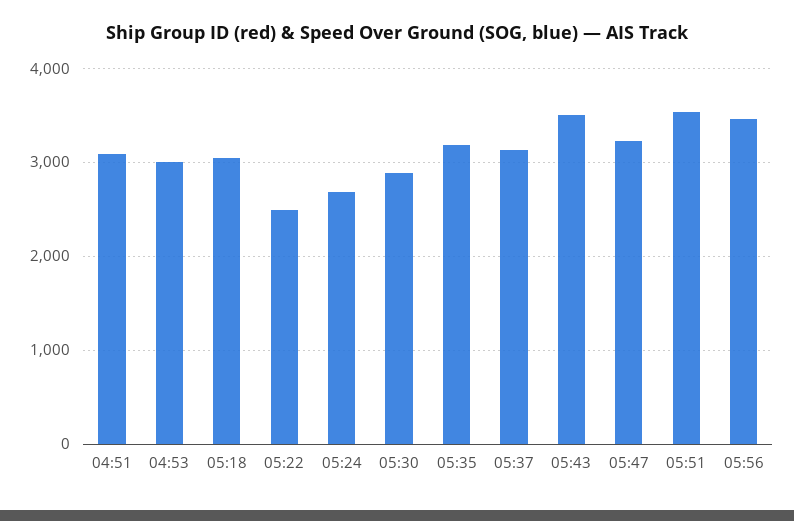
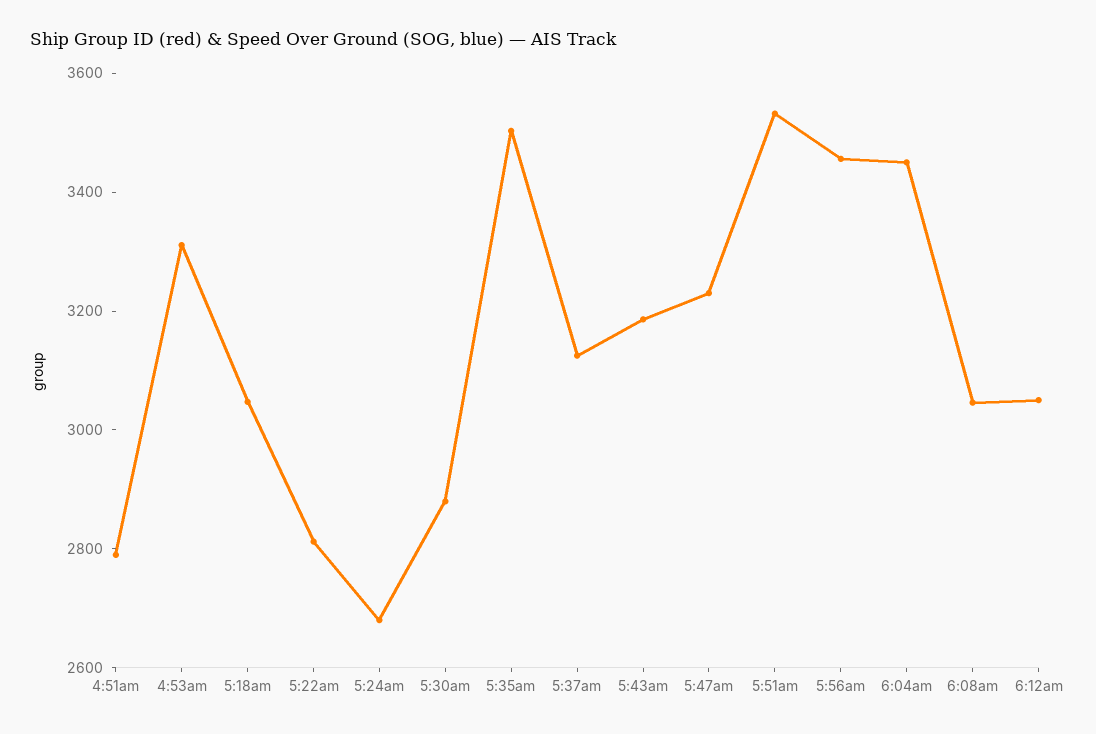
04:51: 3100 -> 2800
04:53: 3000 -> 3300
05:22: 2500 -> 2800
05:35: 3200 -> 3500
05:43: 3500 -> 3200
6:04am: none -> 3450
6:08am: none -> 3050
6:12am: none -> 3050

